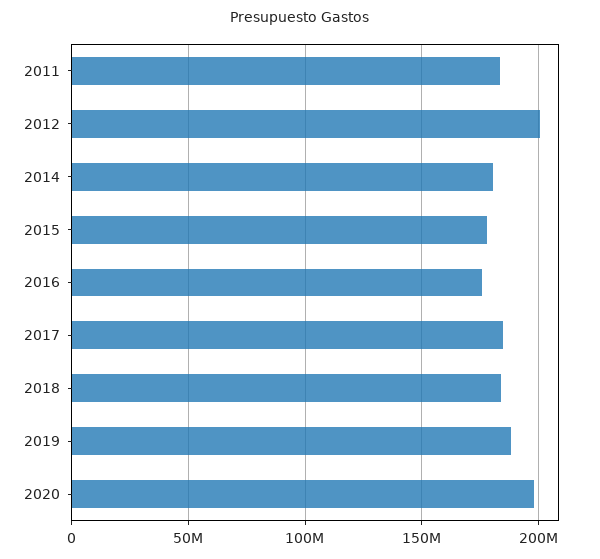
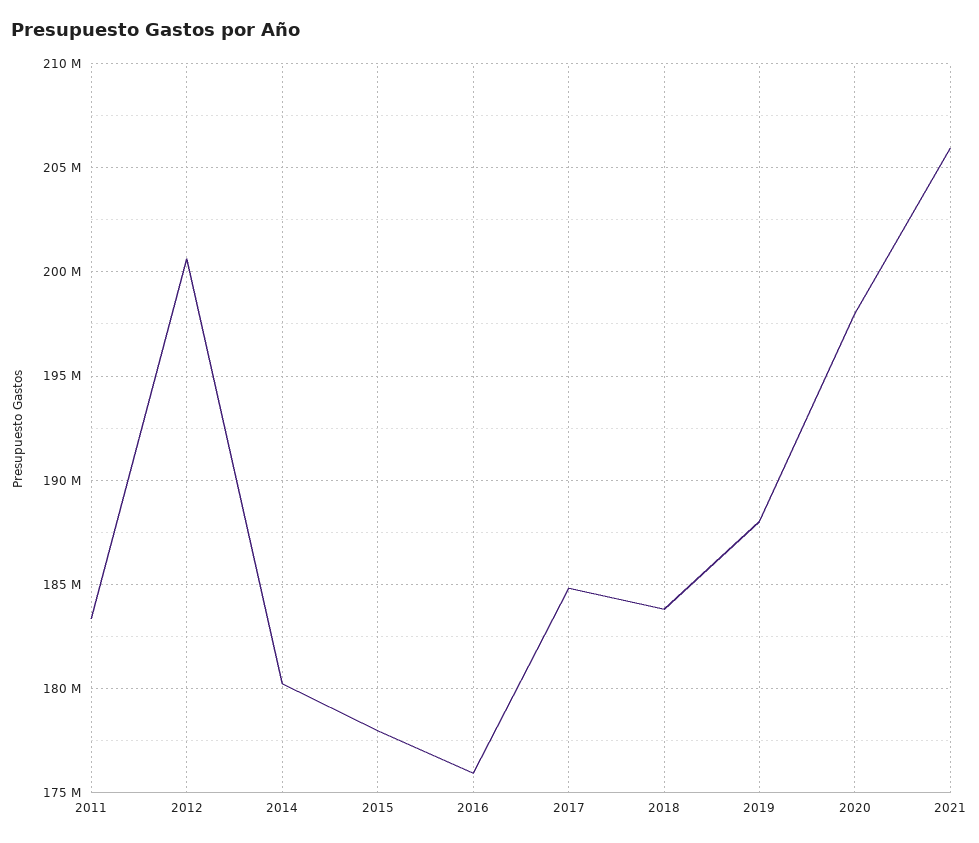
2021: none -> 206000000

